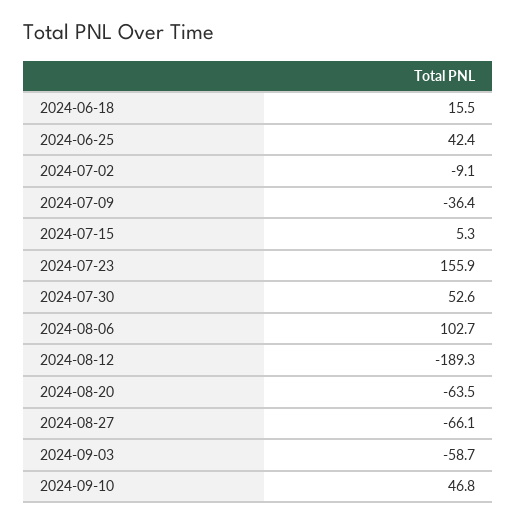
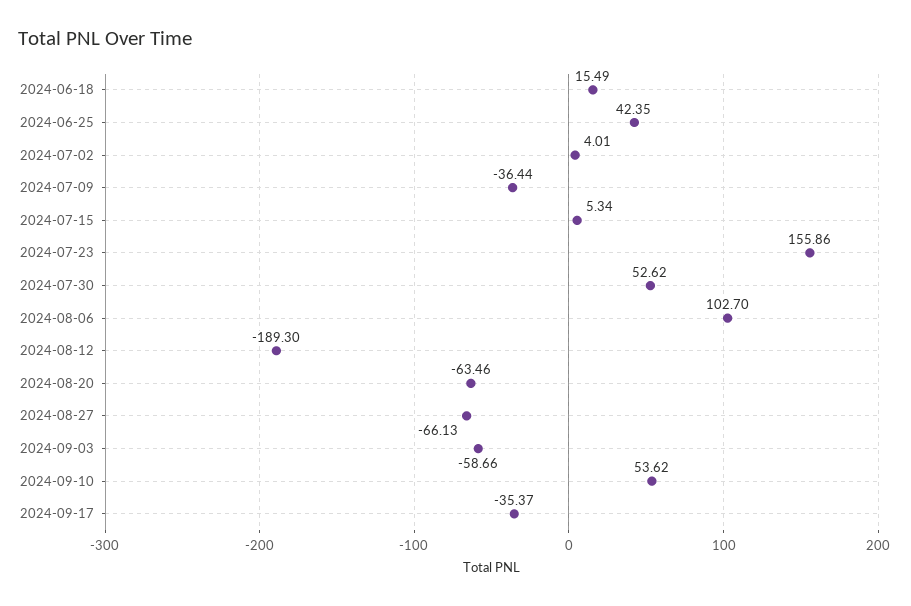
2024-07-02: -9.1 -> 4.01
2024-09-10: 46.8 -> 53.62
2024-09-17: none -> -35.37

